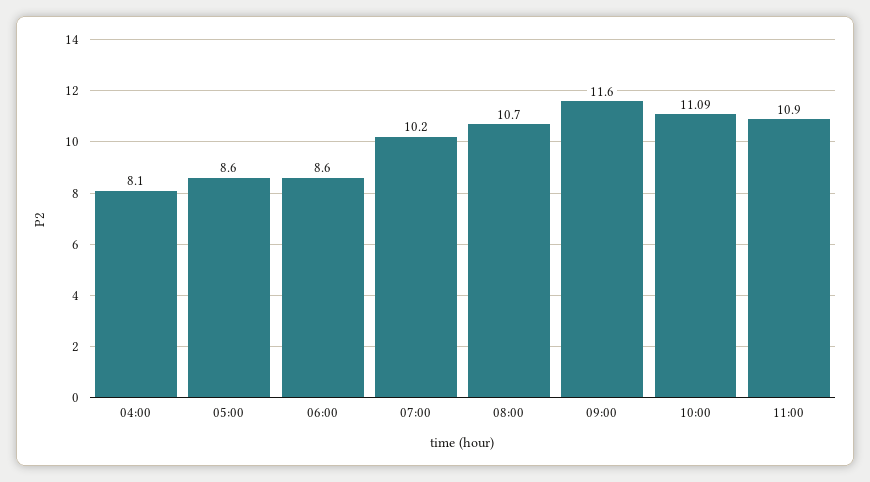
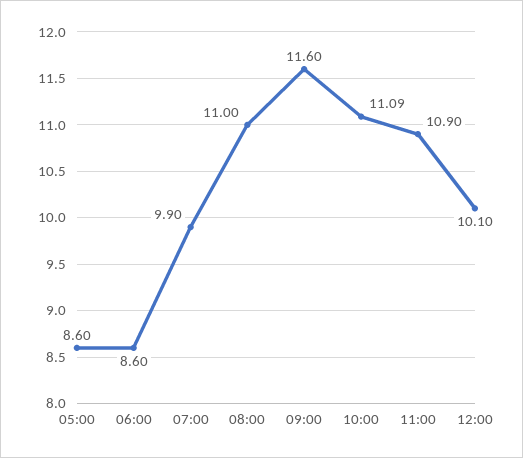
04:00: 8.1 -> none
07:00: 10.2 -> 9.9
08:00: 10.7 -> 11
12:00: none -> 10.1

